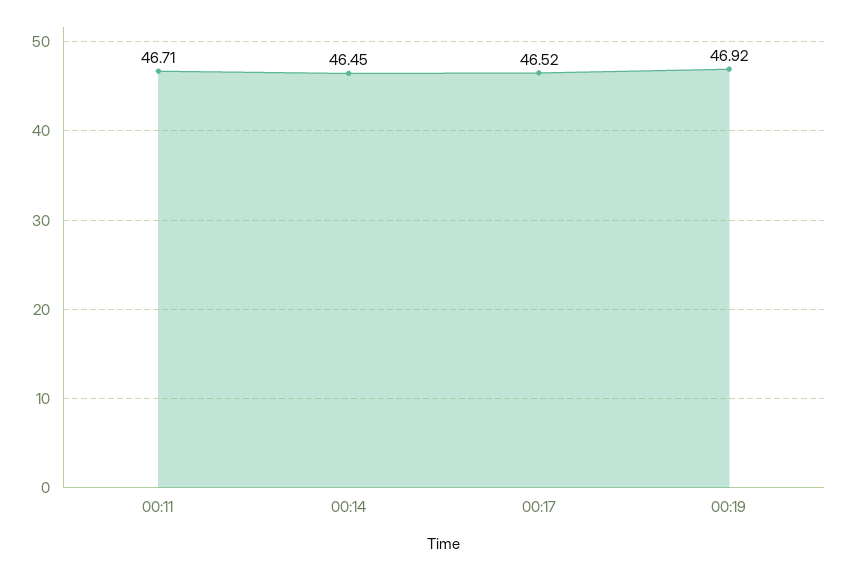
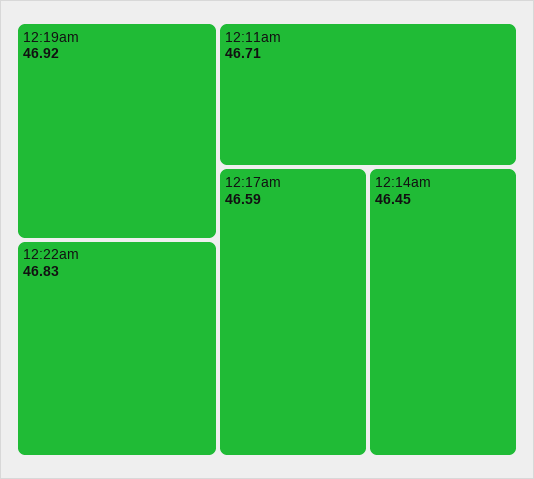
00:17: 46.52 -> 46.59
12:22am: none -> 46.83

